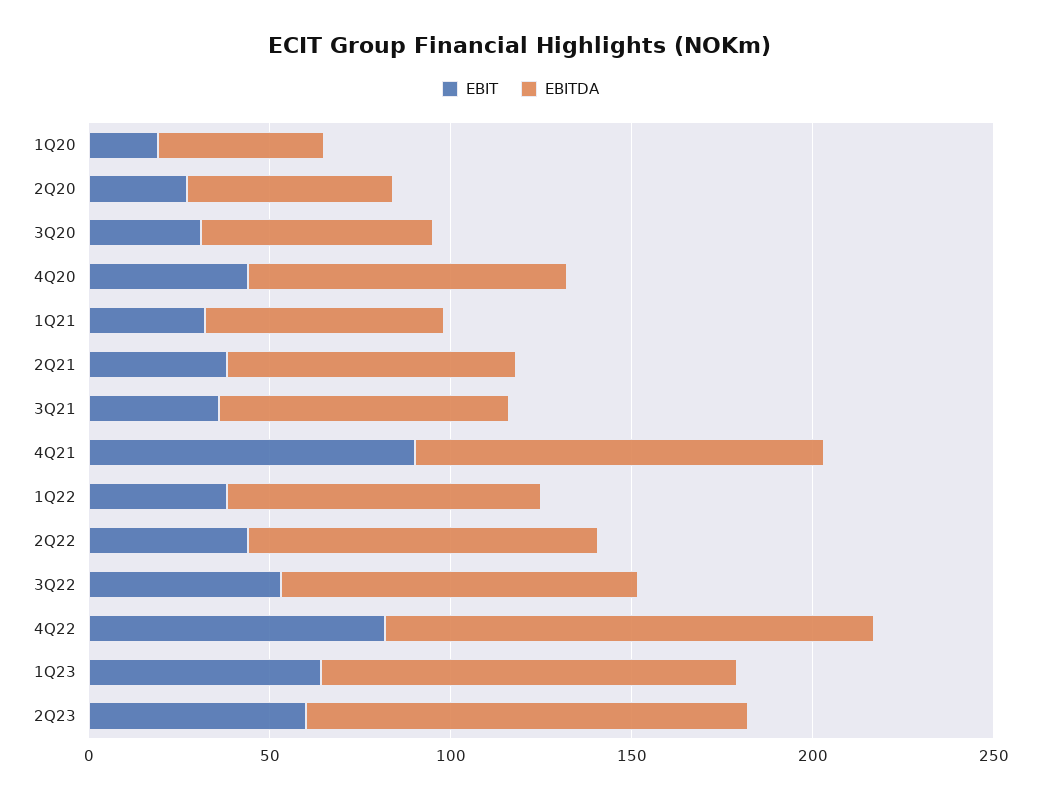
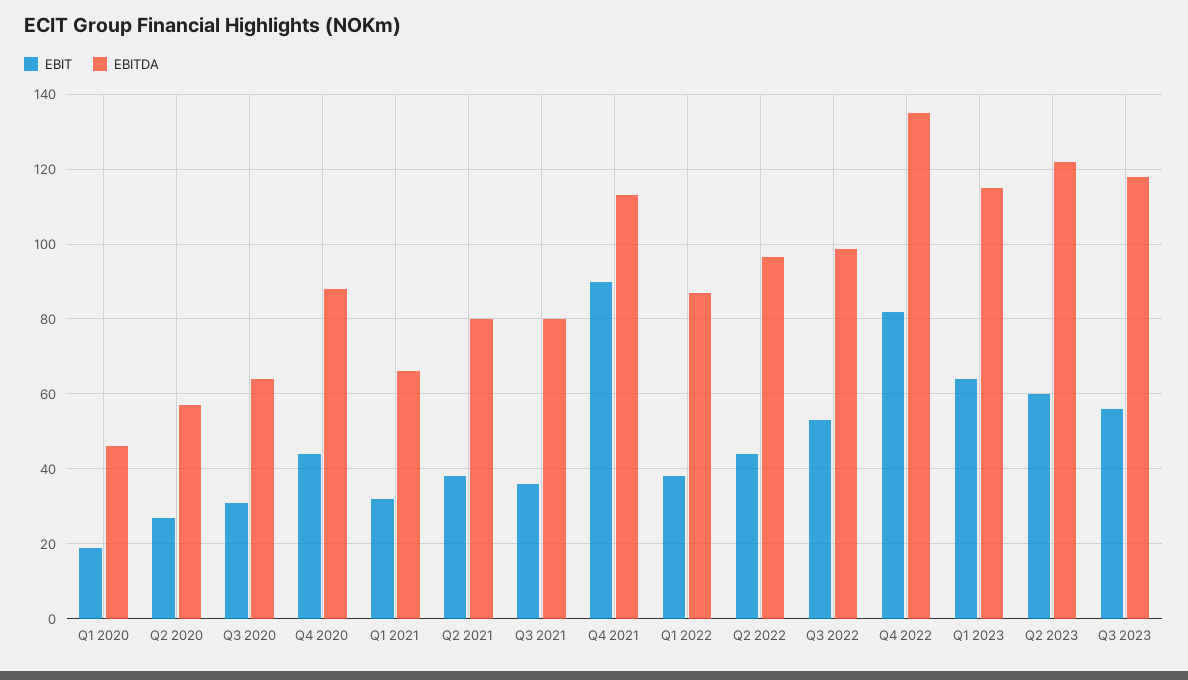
EBIT, Q3 2023: none -> 56
EBITDA, Q3 2023: none -> 118

